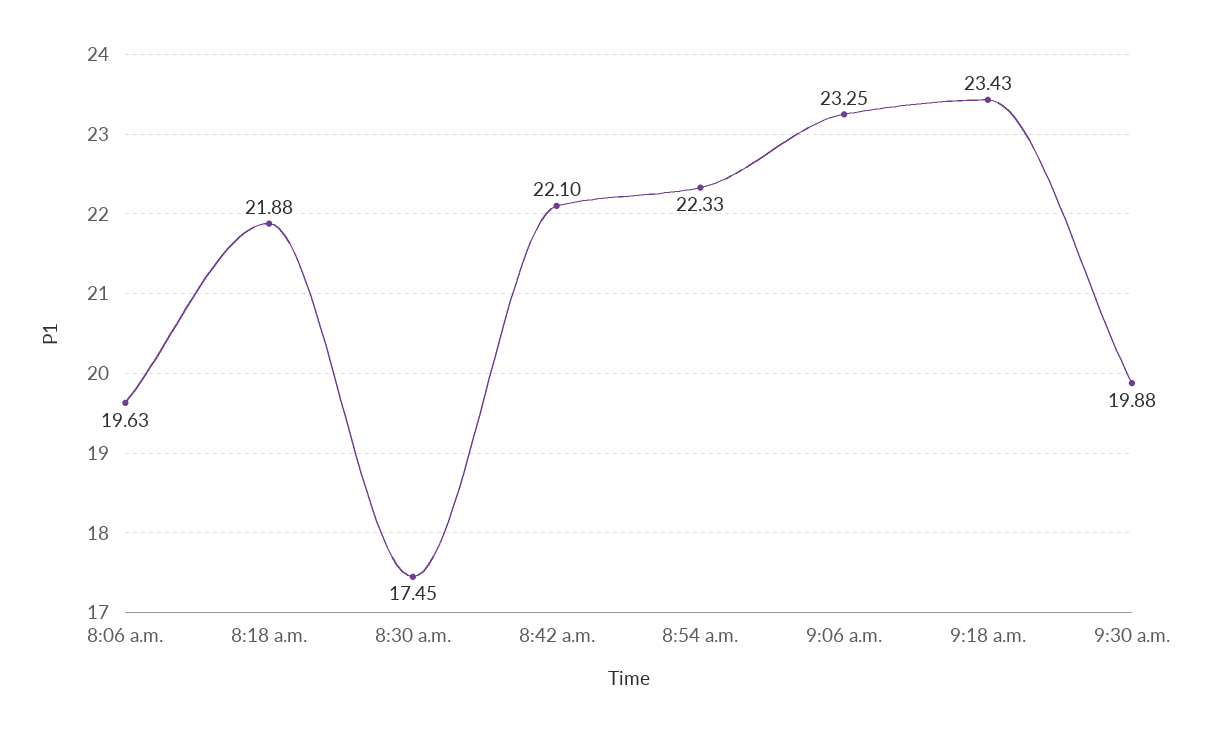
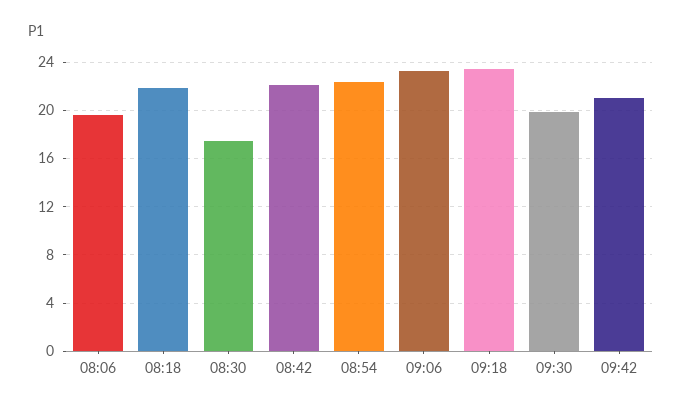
09:42: none -> 21

